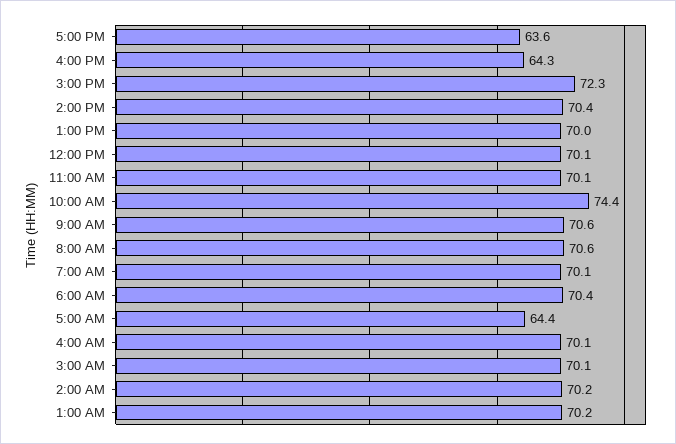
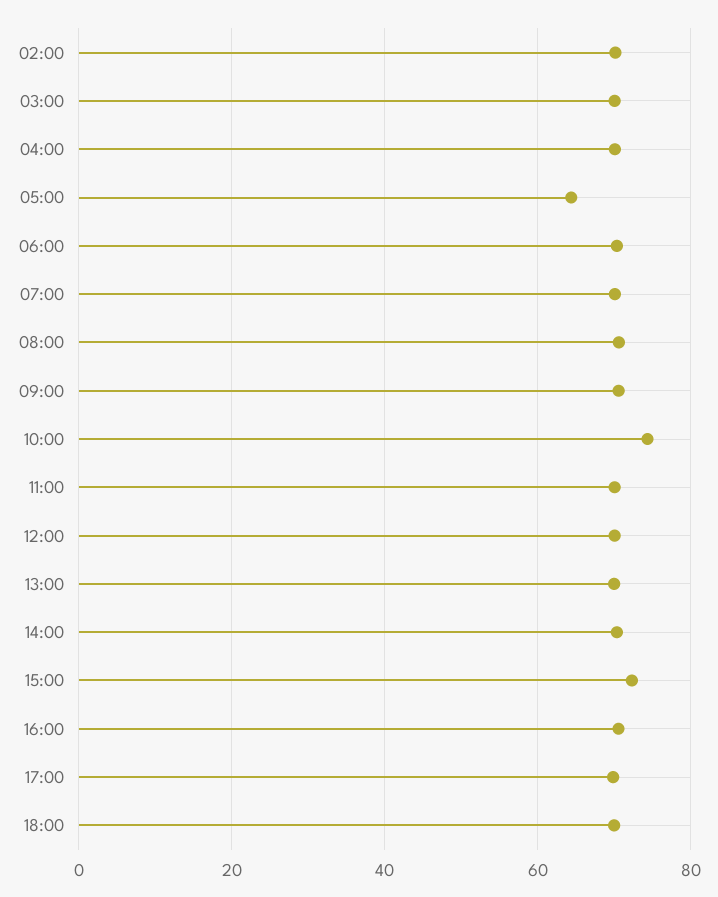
5:00 PM: 63.6 -> 70
4:00 PM: 64.3 -> 70
1:00 AM: 70.2 -> none
18:00: none -> 70

